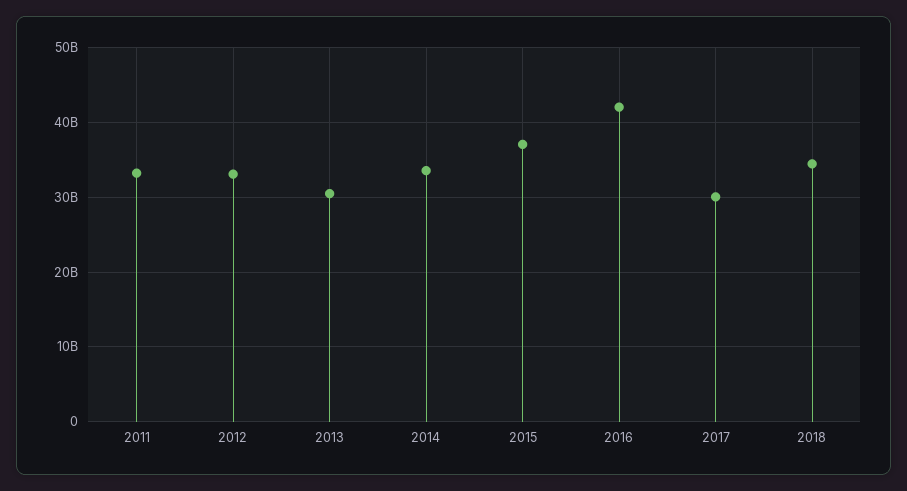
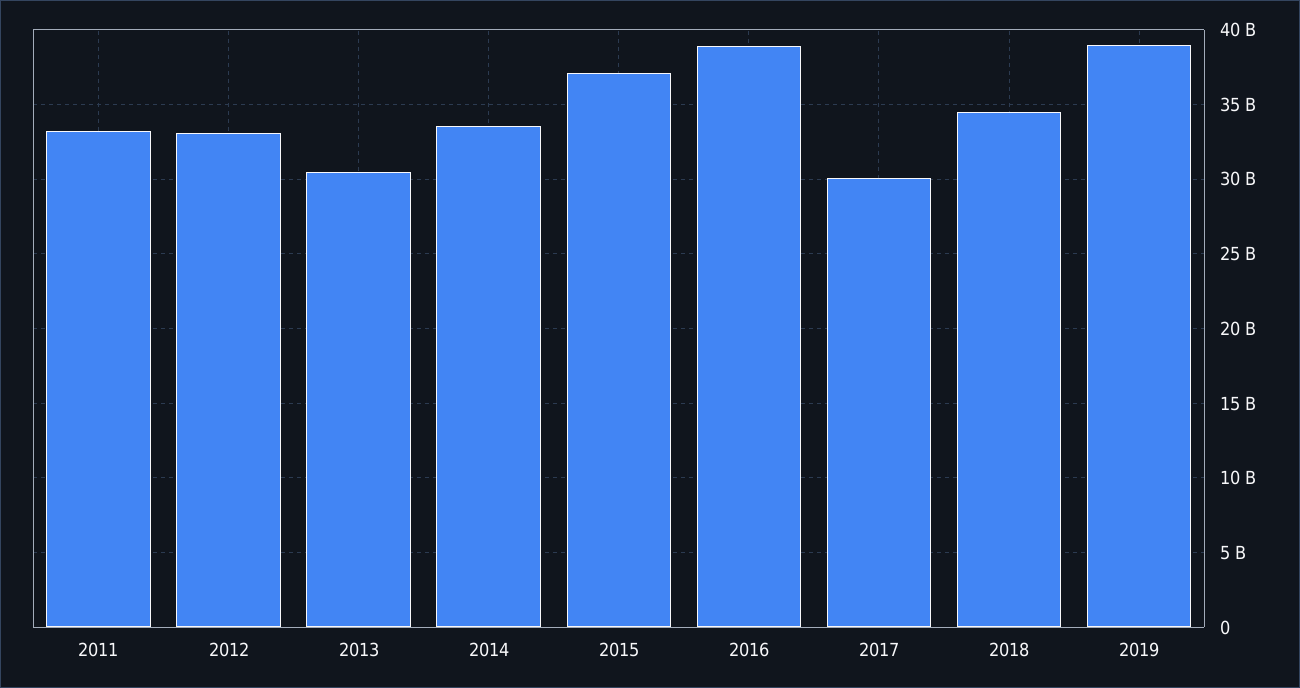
2016: 42000000000 -> 39000000000
2019: none -> 39000000000

